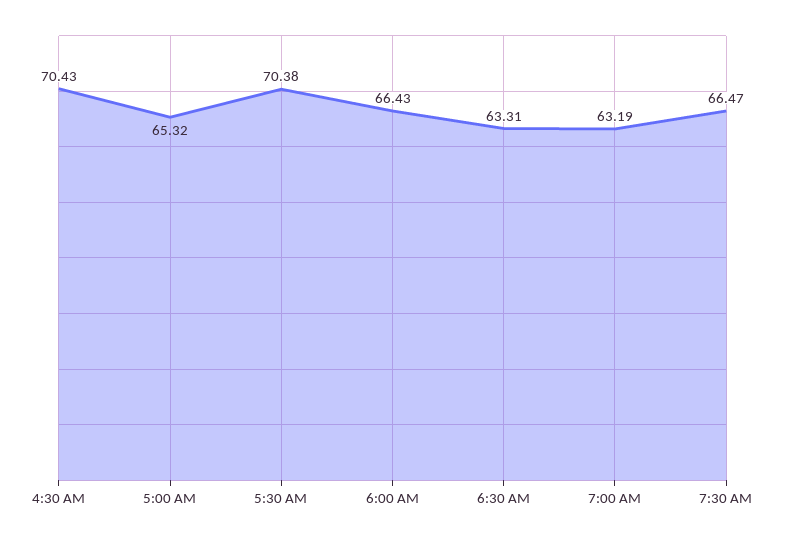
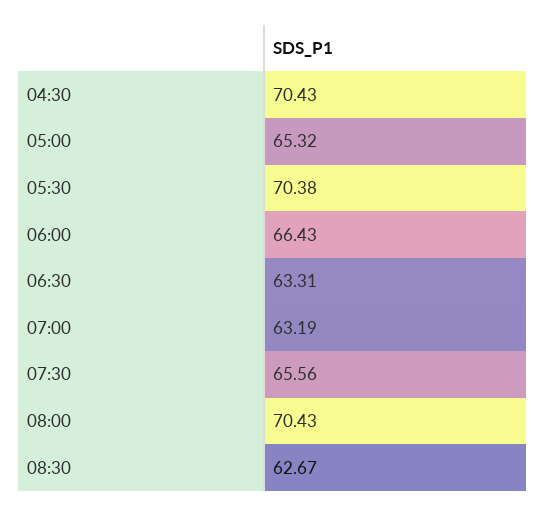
7:30 AM: 66.47 -> 65.56
08:00: none -> 70.43
08:30: none -> 62.67

